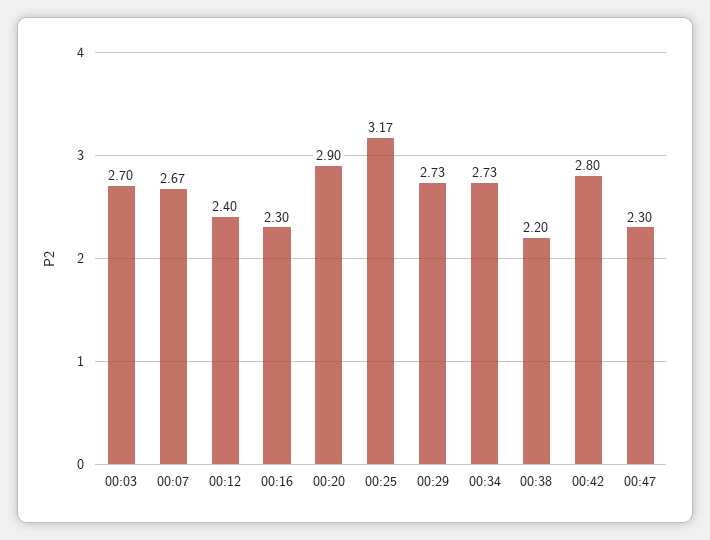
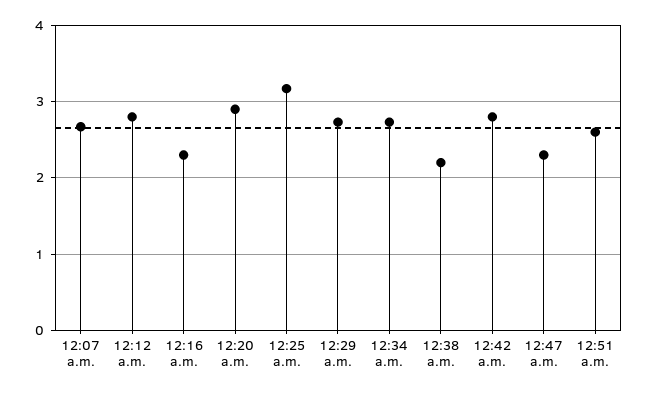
00:03: 2.7 -> none
00:12: 2.4 -> 2.8
12:51 a.m.: none -> 2.6

